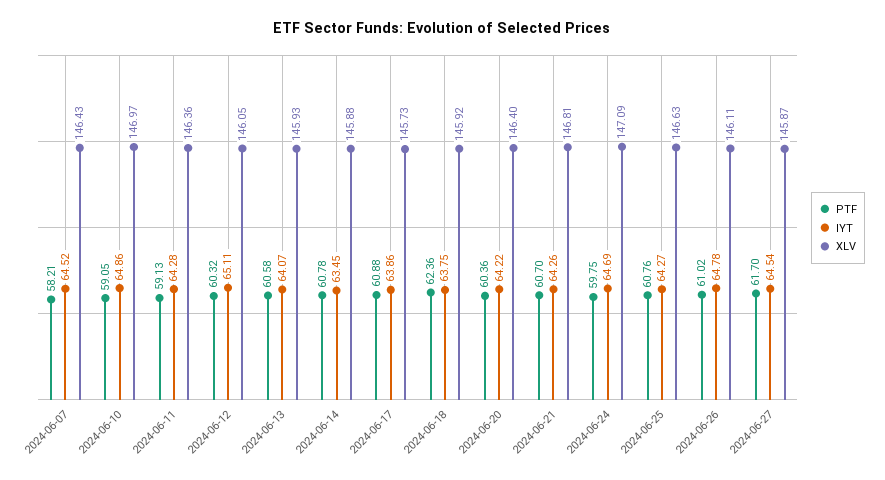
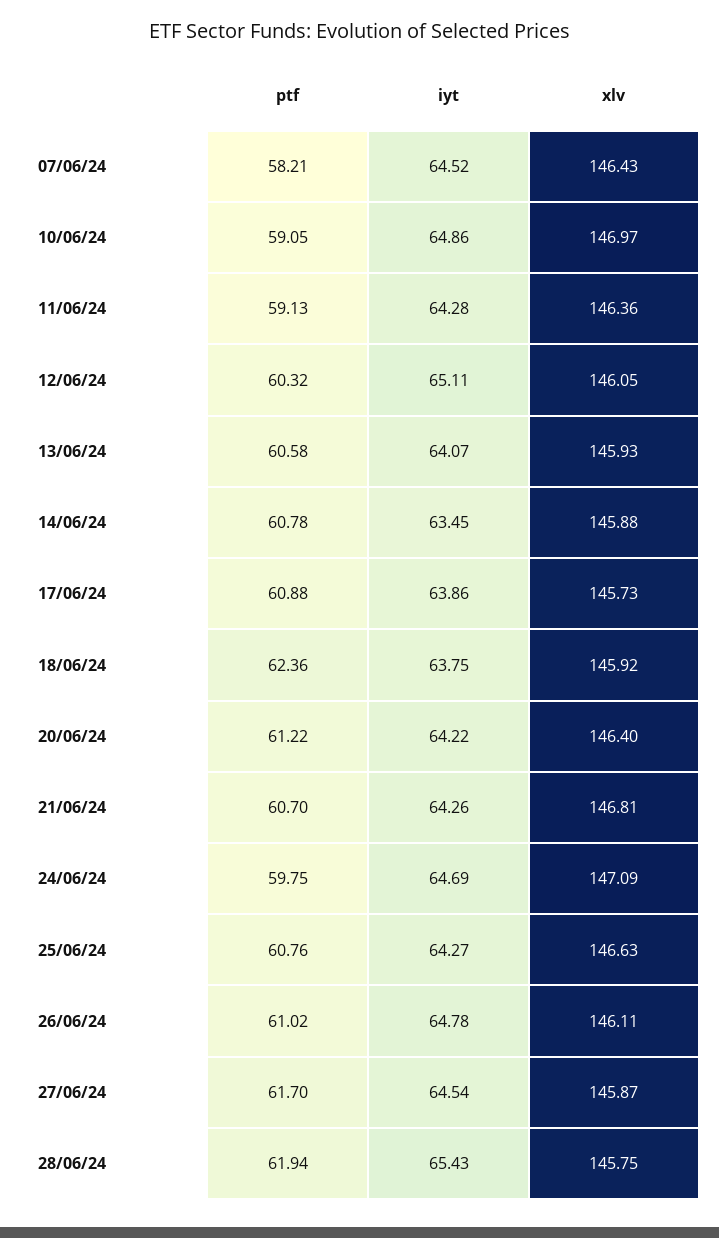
PTF, 2024-06-20: 60.36 -> 61.22
PTF, 28/06/24: none -> 61.94
IYT, 28/06/24: none -> 65.43
XLV, 28/06/24: none -> 145.75

